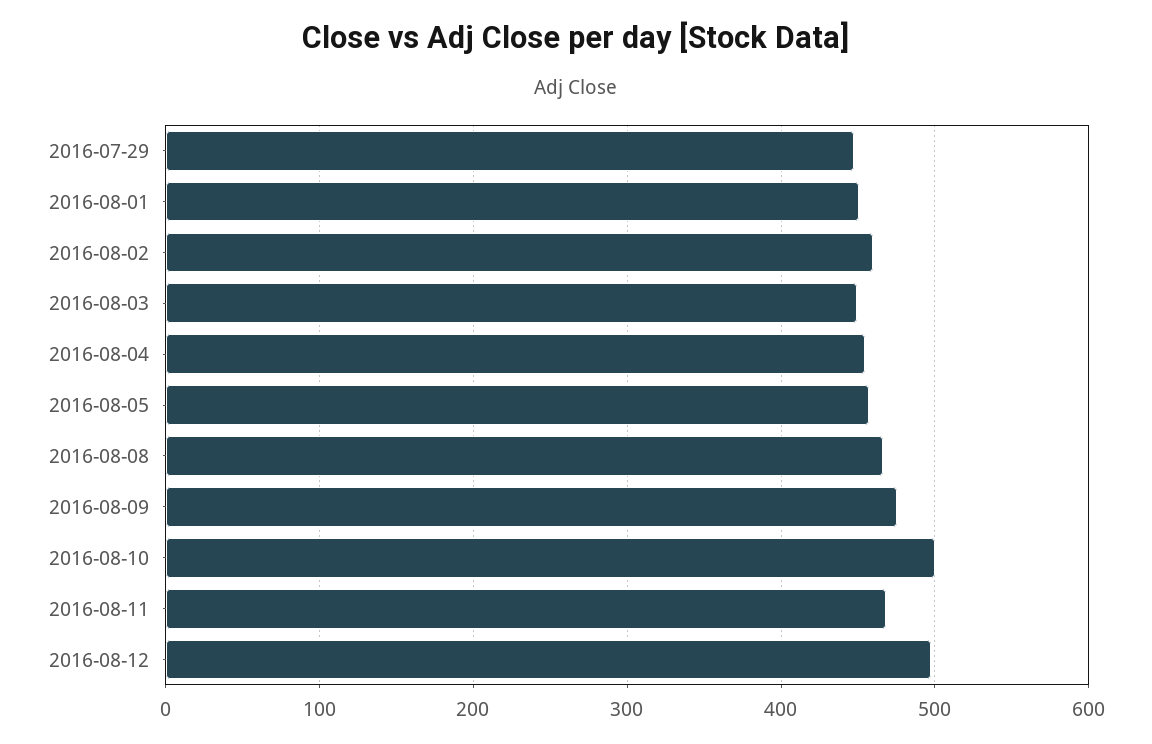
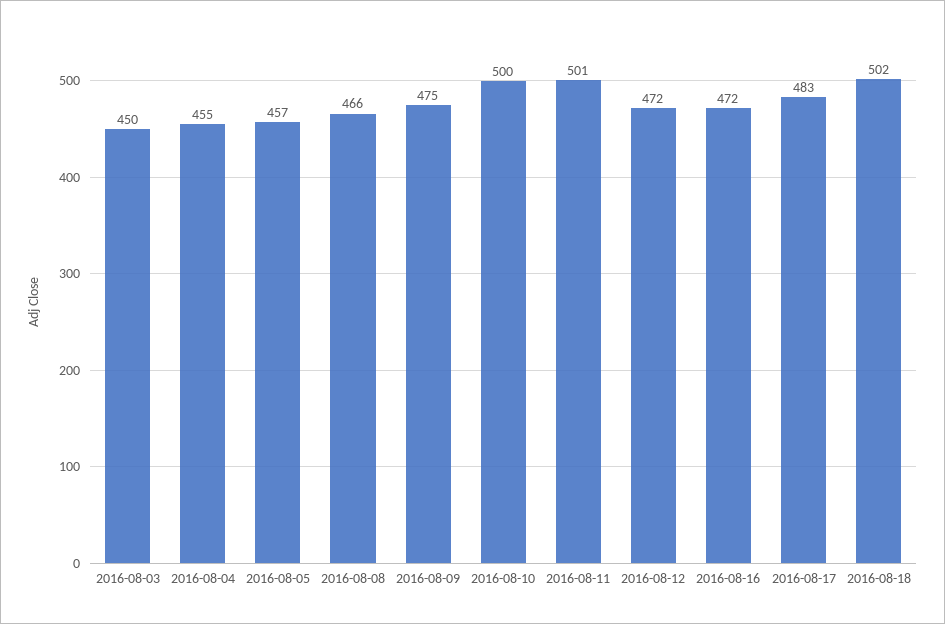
2016-07-29: 450 -> none
2016-08-01: 450 -> none
2016-08-02: 460 -> none
2016-08-11: 470 -> 501
2016-08-12: 500 -> 472
2016-08-16: none -> 472
2016-08-17: none -> 483
2016-08-18: none -> 502

